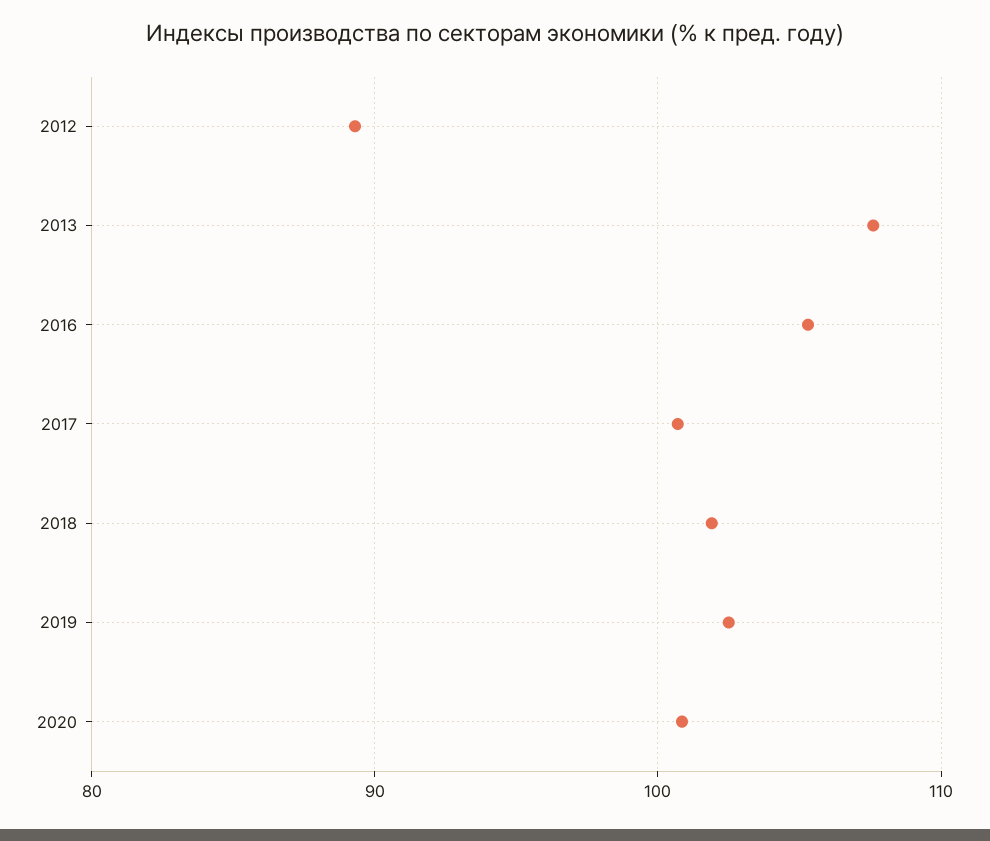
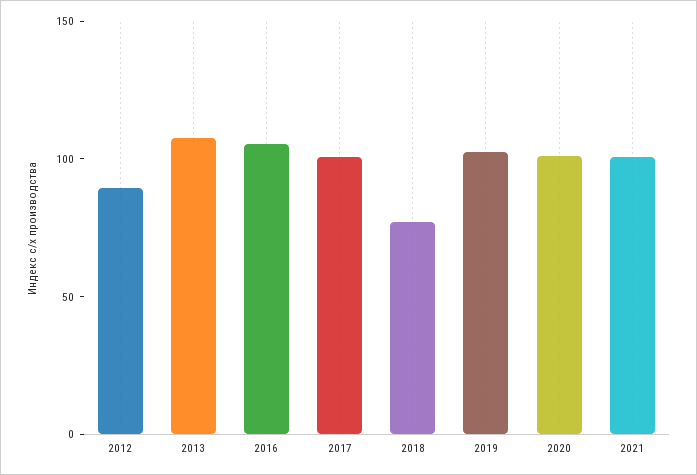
2018: 102 -> 80
2021: none -> 100

